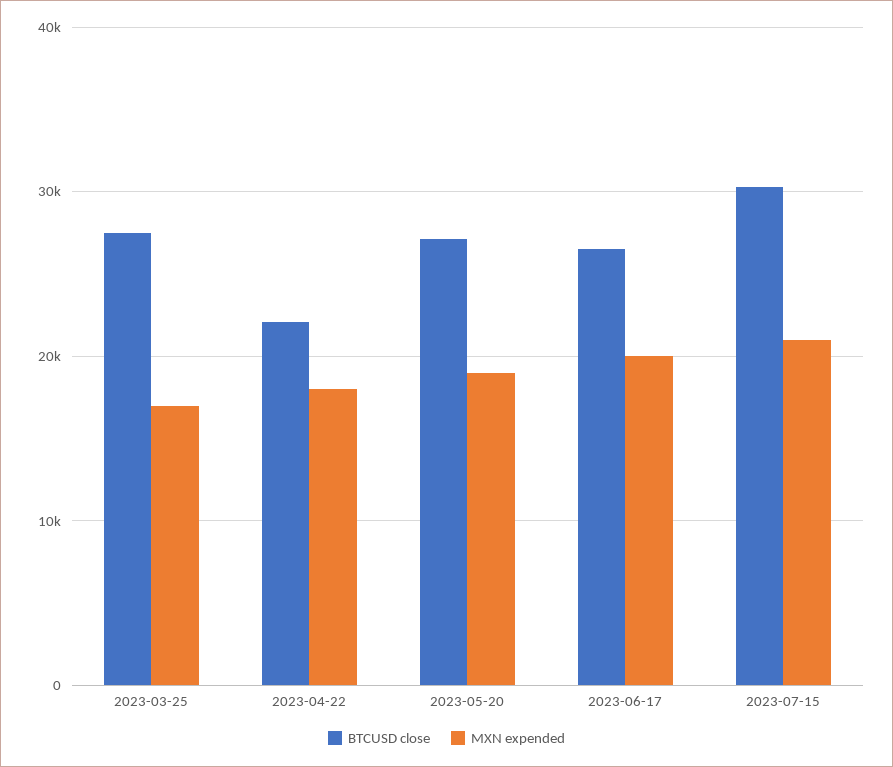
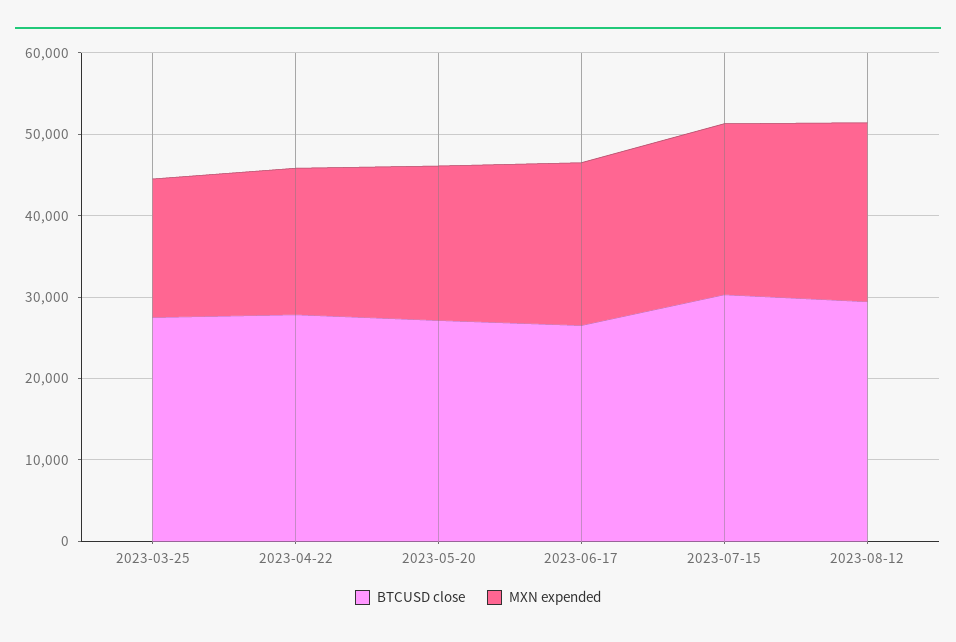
BTCUSD close, 2023-04-22: 22000 -> 28000
BTCUSD close, 2023-08-12: none -> 30000
MXN expended, 2023-08-12: none -> 22000

